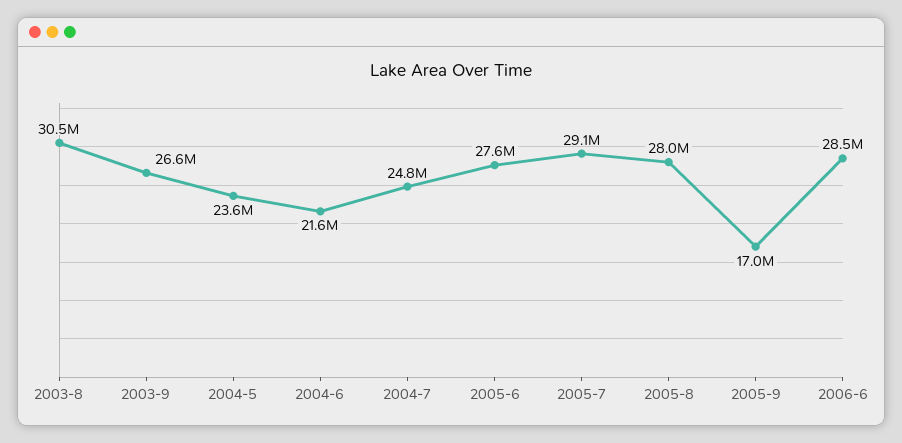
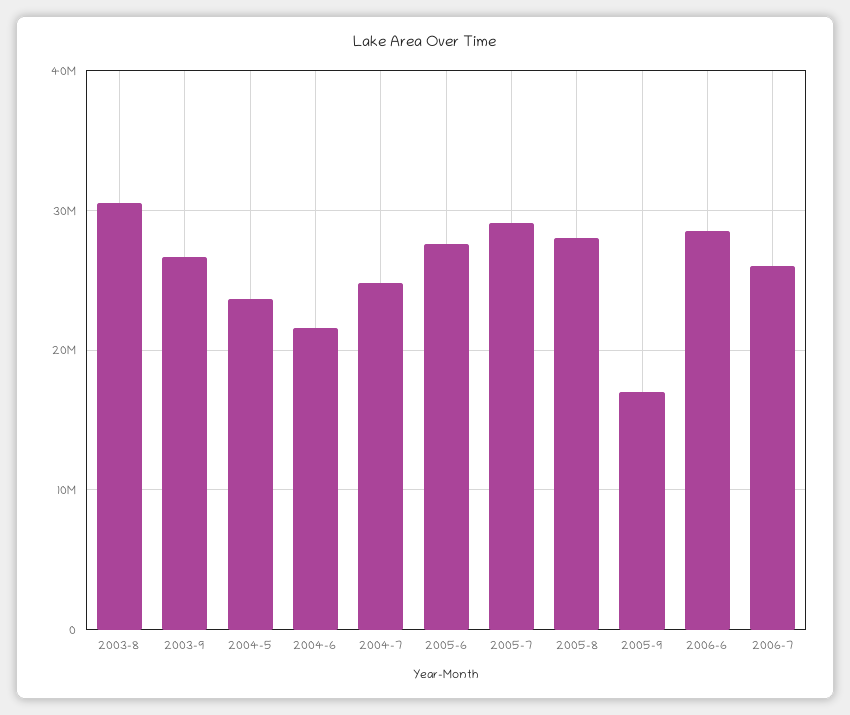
2006-7: none -> 26000000

